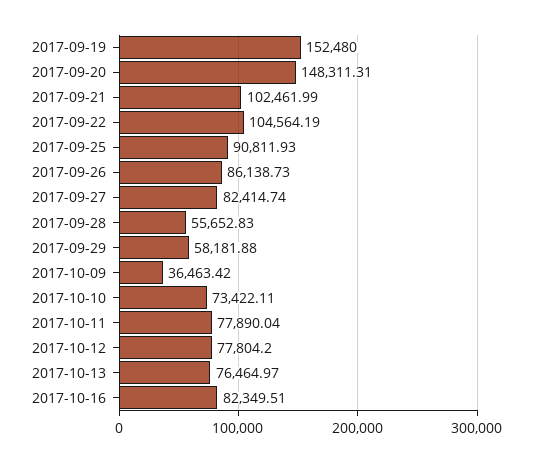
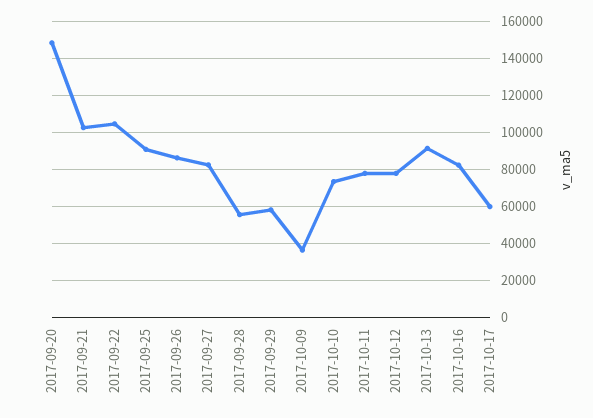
2017-09-19: 152480 -> none
2017-10-13: 76464.97 -> 90000
2017-10-17: none -> 60000

